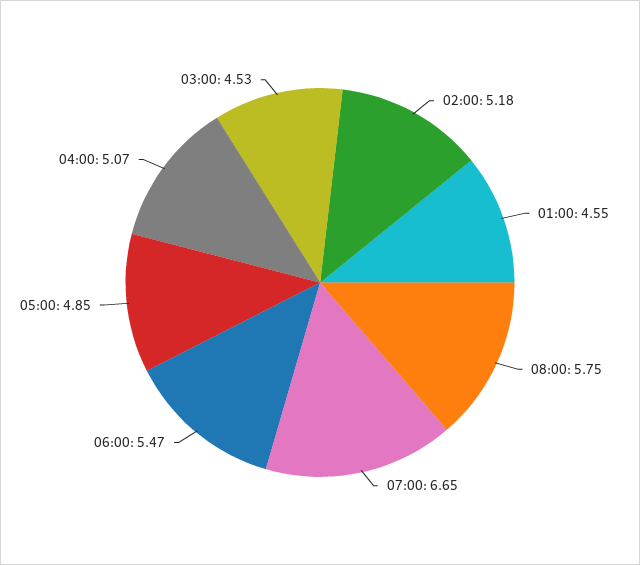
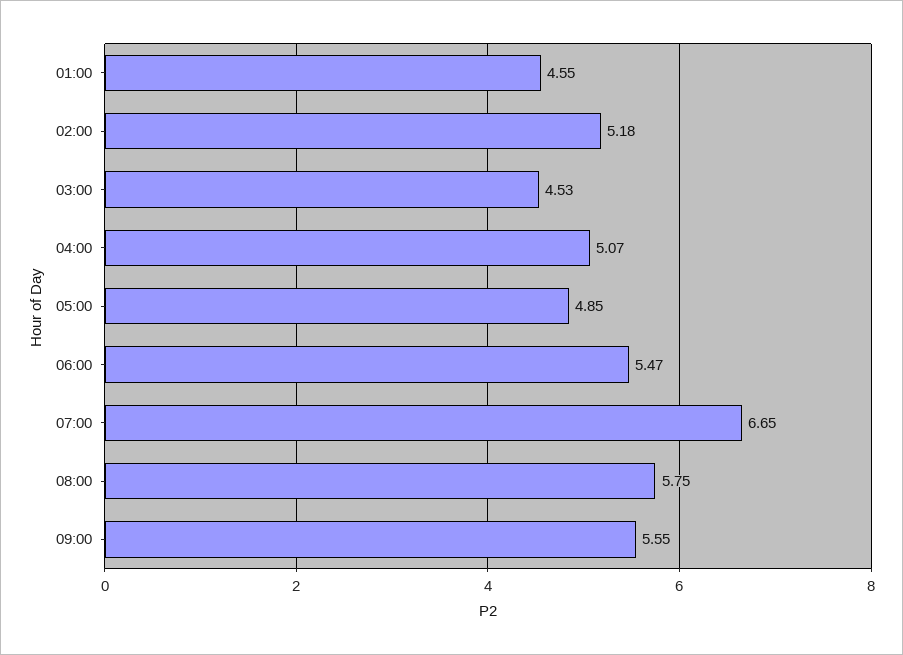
09:00: none -> 5.55

